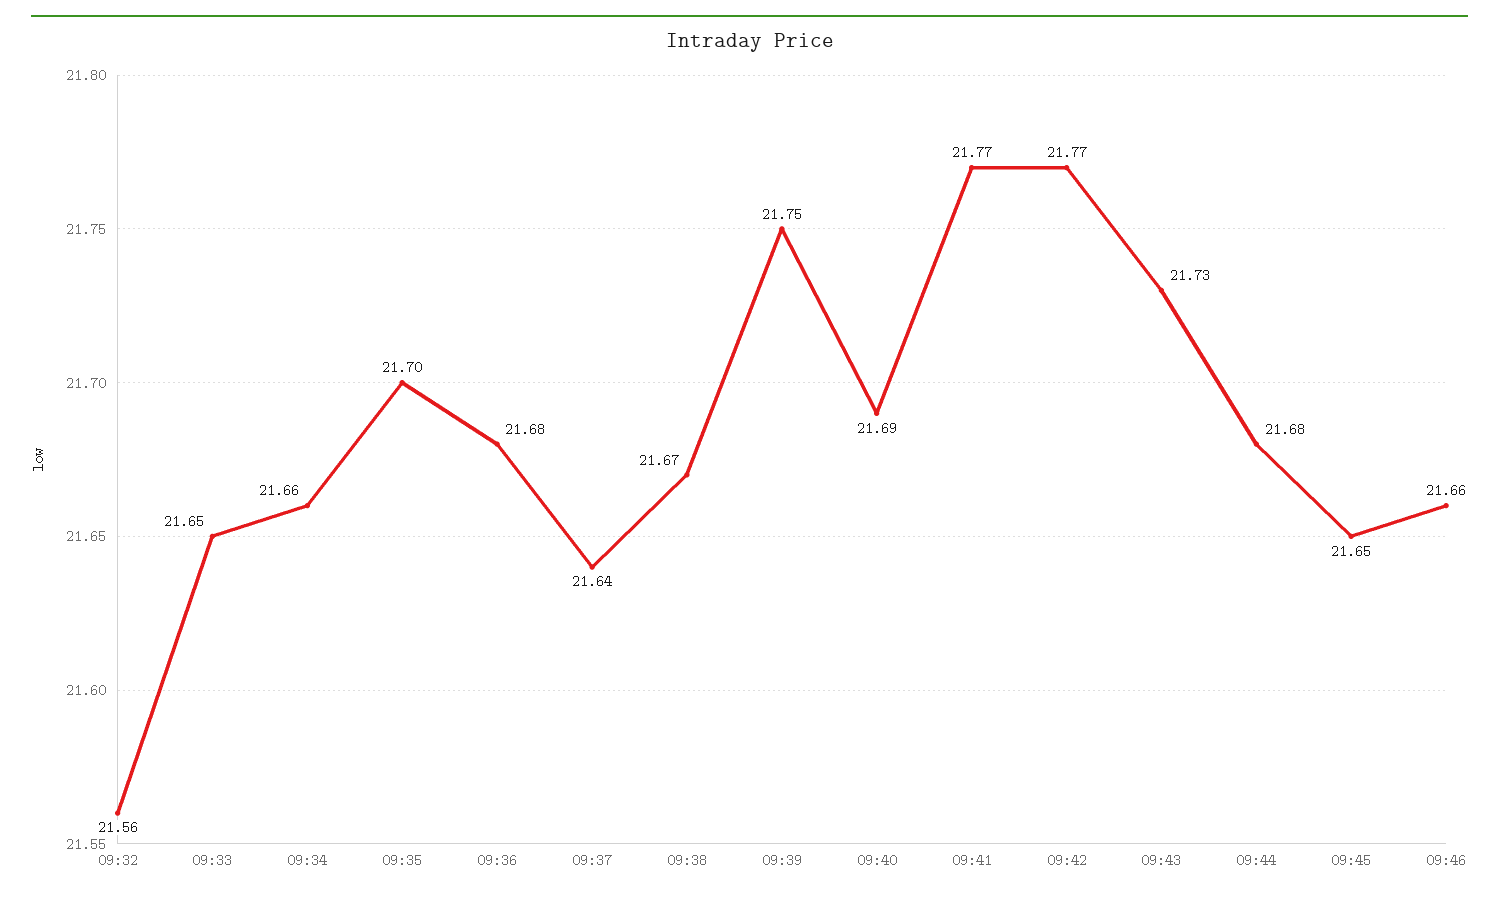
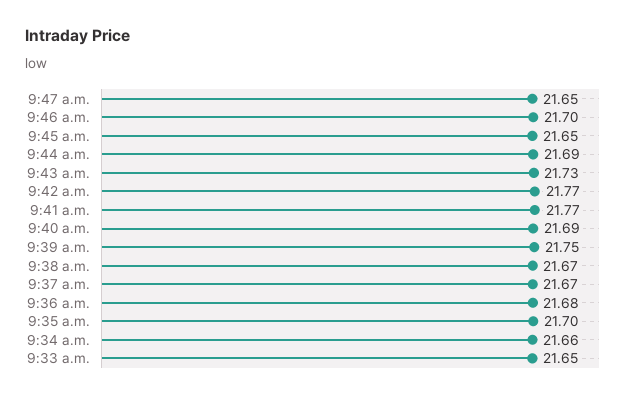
09:32: 21.56 -> none
09:37: 21.64 -> 21.67
09:44: 21.68 -> 21.69
09:46: 21.66 -> 21.7
9:47 a.m.: none -> 21.65

